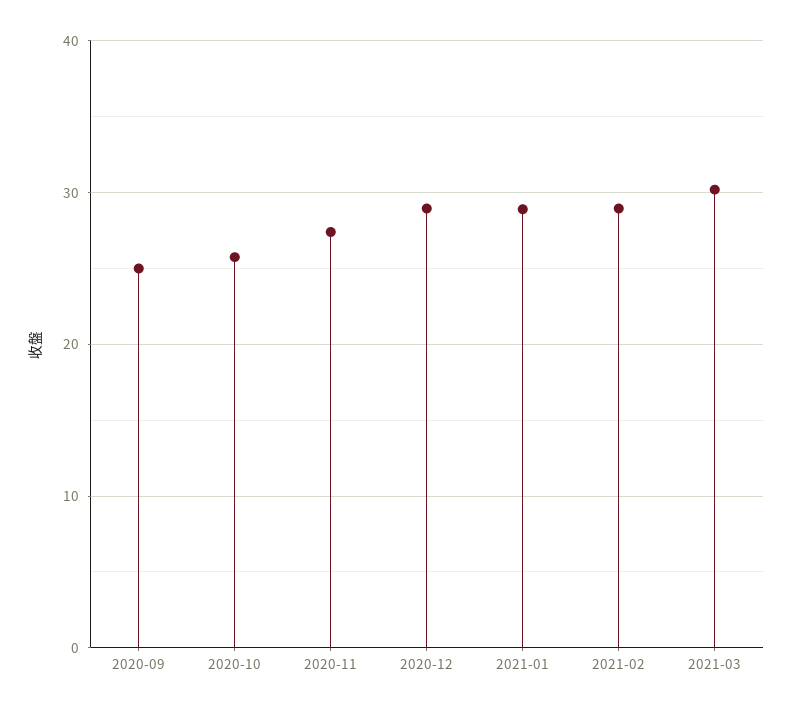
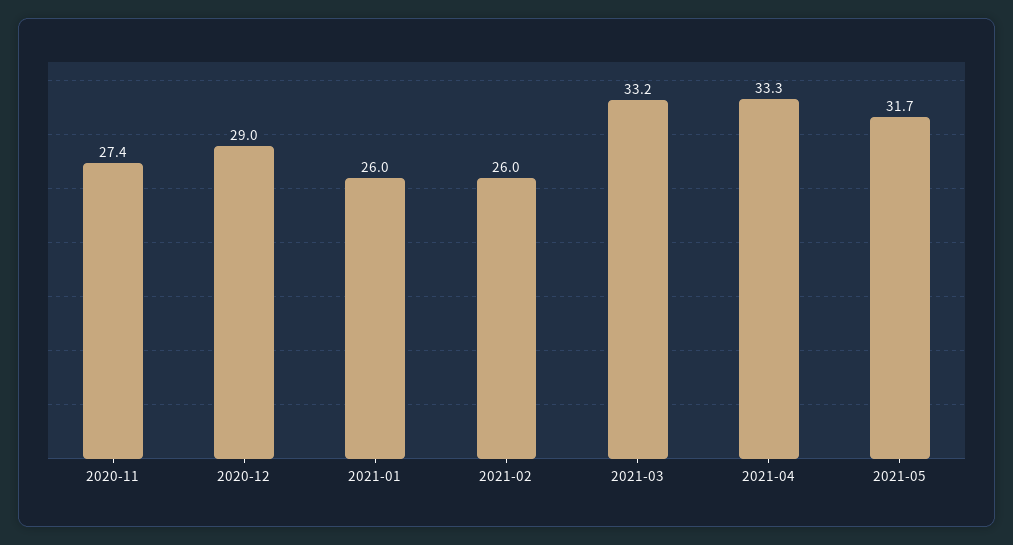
2020-09: 25 -> none
2020-10: 26 -> none
2021-01: 29 -> 26
2021-02: 29 -> 26
2021-03: 30 -> 33.2
2021-04: none -> 33.3
2021-05: none -> 31.7

